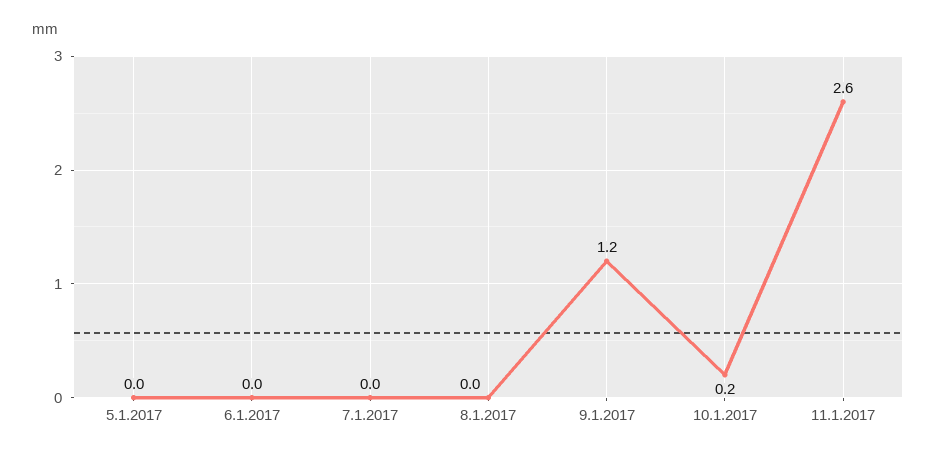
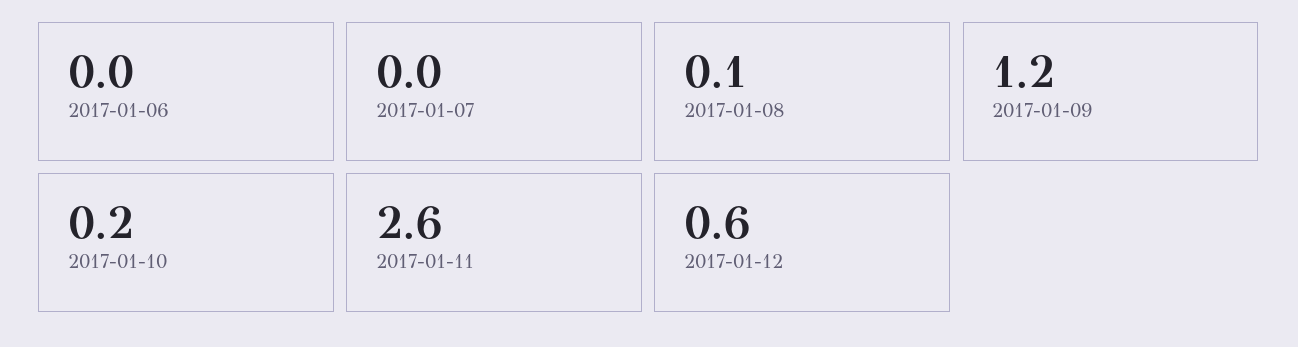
5.1.2017: 0 -> none
8.1.2017: 0 -> 0.1
2017-01-12: none -> 0.6

